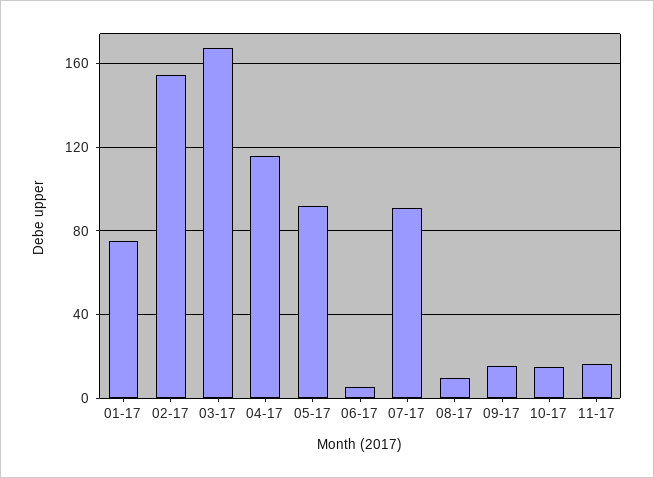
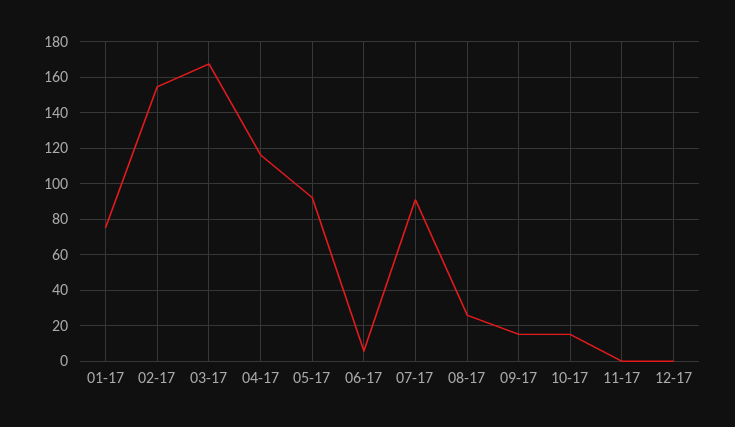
08-17: 10 -> 25
11-17: 15 -> 0
12-17: none -> 0

